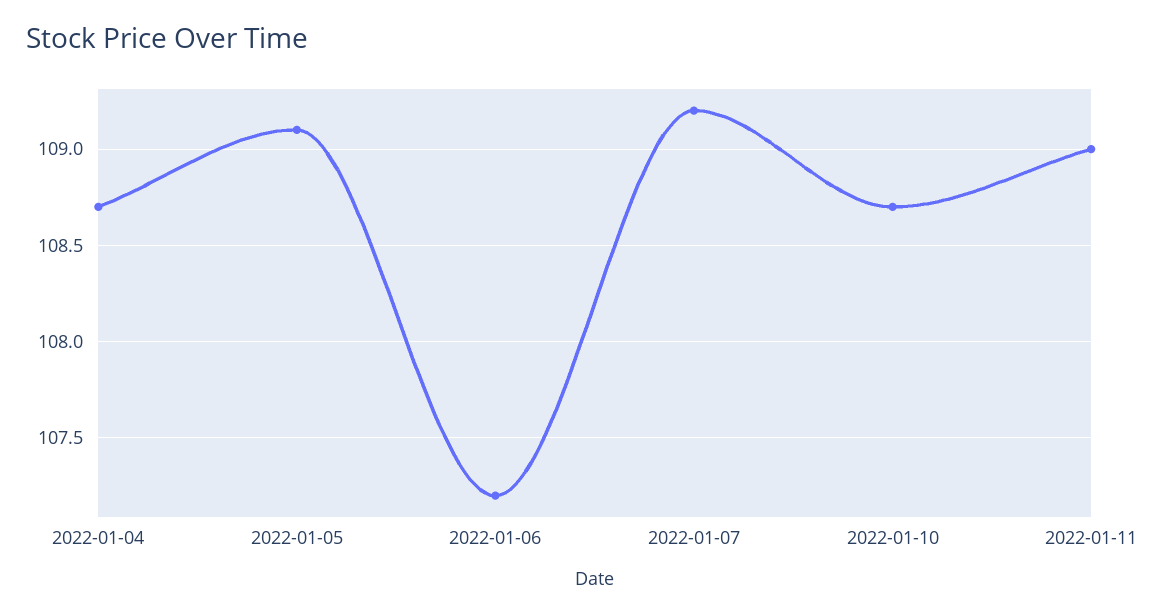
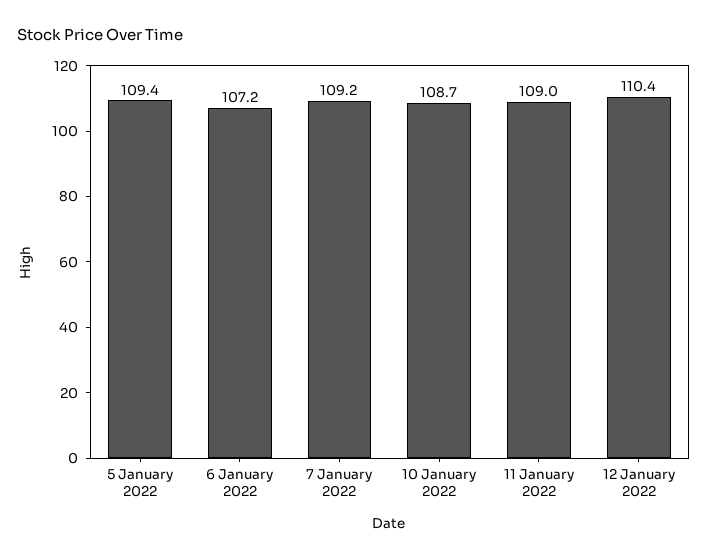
2022-01-04: 108.7 -> none
2022-01-05: 109.1 -> 109.4
12 January 2022: none -> 110.4

